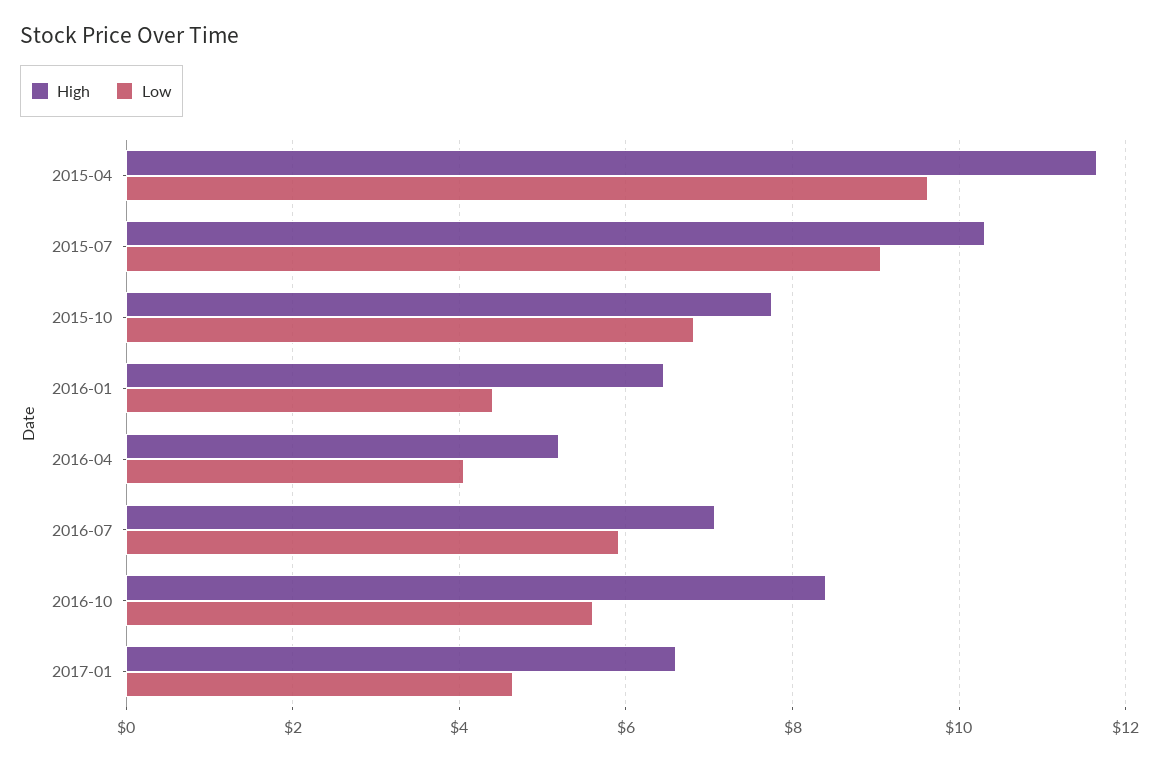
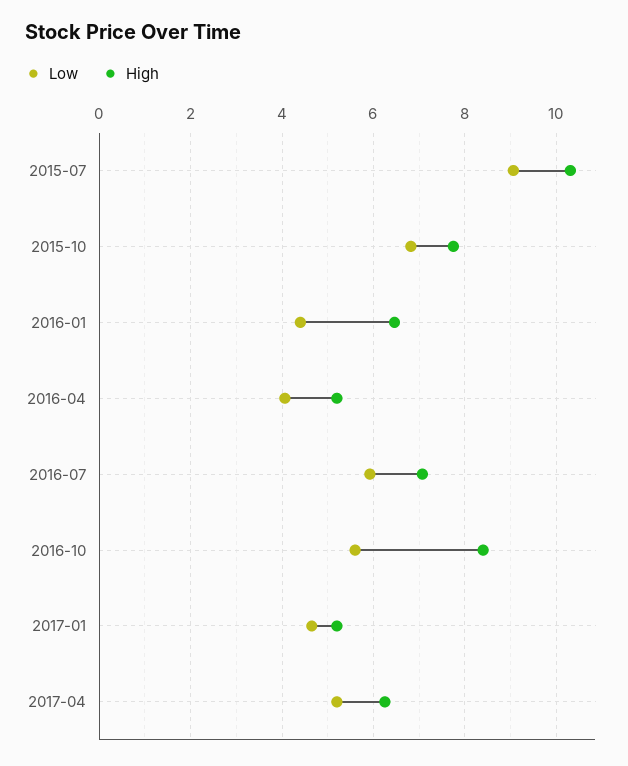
High, 2015-04: 11.6 -> none
Low, 2015-04: 9.6 -> none
High, 2017-01: 6.6 -> 5.2
Low, 2017-04: none -> 5.2
High, 2017-04: none -> 6.2

